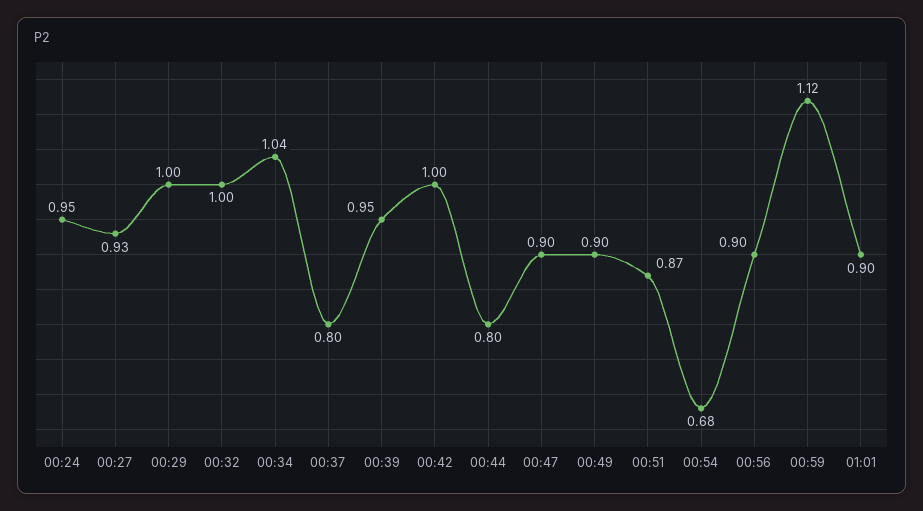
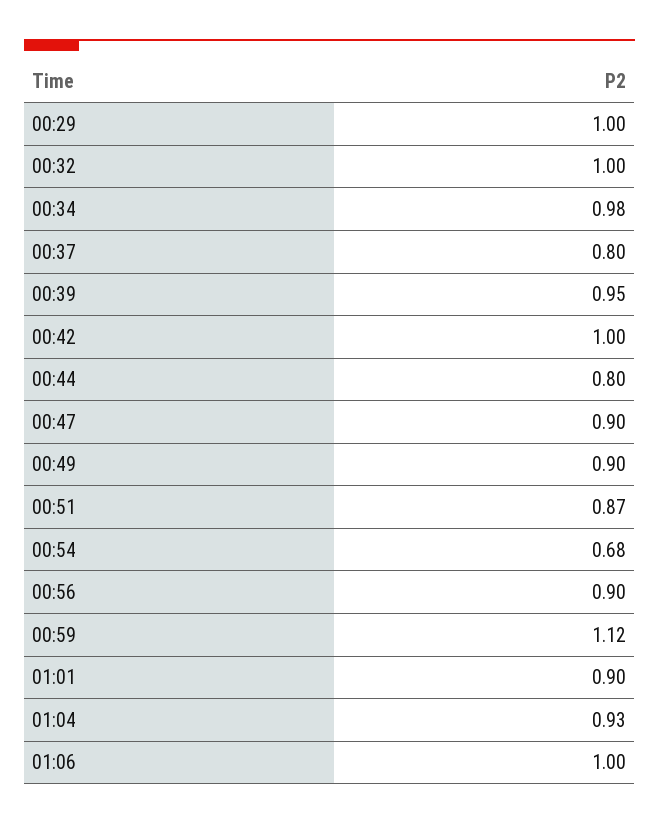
00:24: 0.95 -> none
00:27: 0.93 -> none
00:34: 1.04 -> 0.98
01:04: none -> 0.93
01:06: none -> 1

